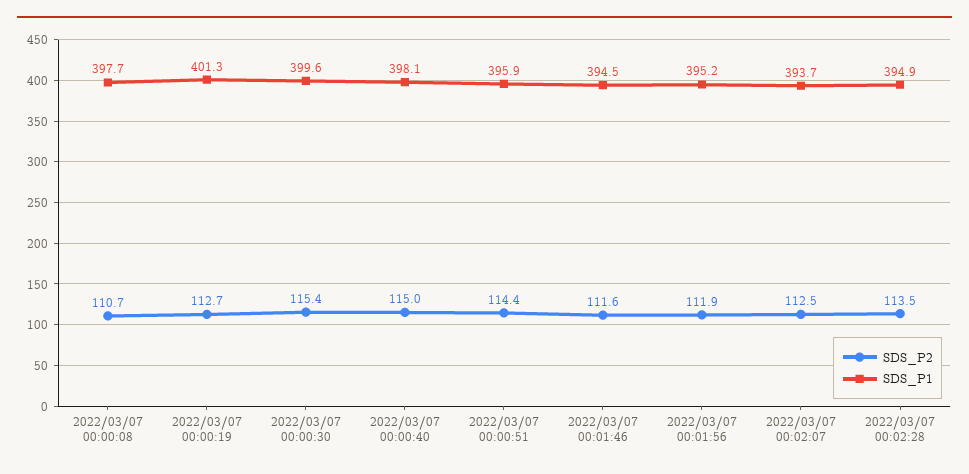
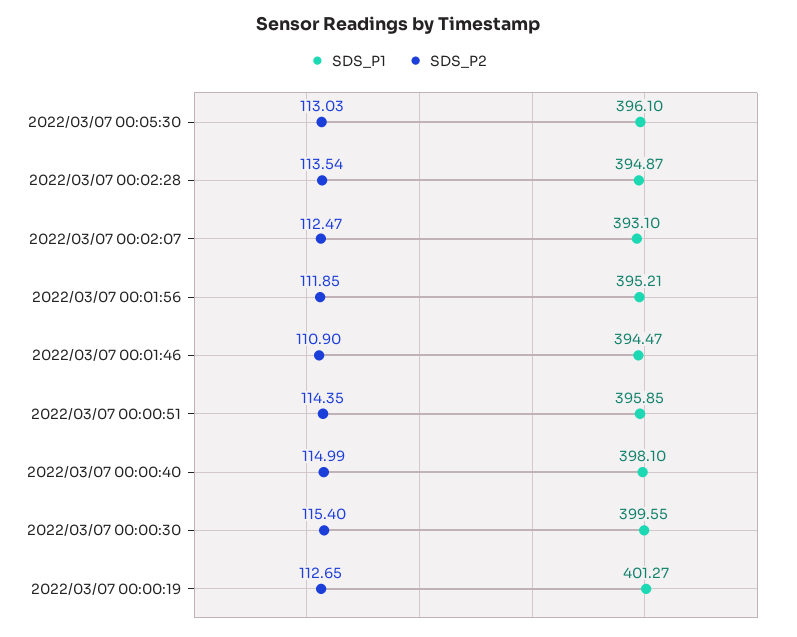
SDS_P2, 2022/03/07 00:00:08: 110.7 -> none
SDS_P1, 2022/03/07 00:00:08: 397.7 -> none
SDS_P2, 2022/03/07 00:01:46: 111.6 -> 110.9
SDS_P1, 2022/03/07 00:02:07: 393.7 -> 393.1
SDS_P1, 2022/03/07 00:05:30: none -> 396.1
SDS_P2, 2022/03/07 00:05:30: none -> 113.03

